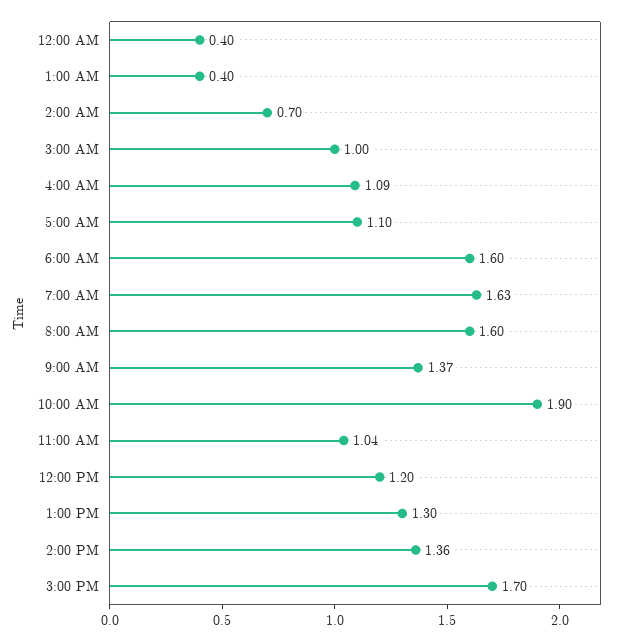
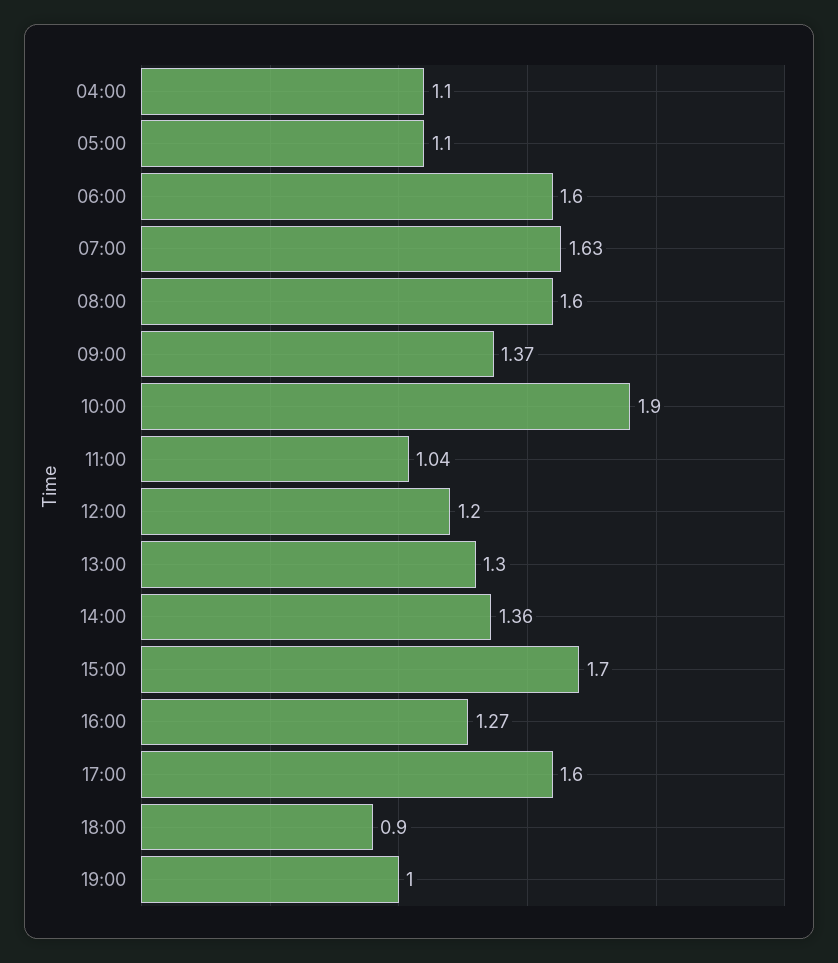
12:00 AM: 0.4 -> none
1:00 AM: 0.4 -> none
2:00 AM: 0.7 -> none
3:00 AM: 1 -> none
4:00 AM: 1.09 -> 1.1
16:00: none -> 1.27
17:00: none -> 1.6
18:00: none -> 0.9
19:00: none -> 1

